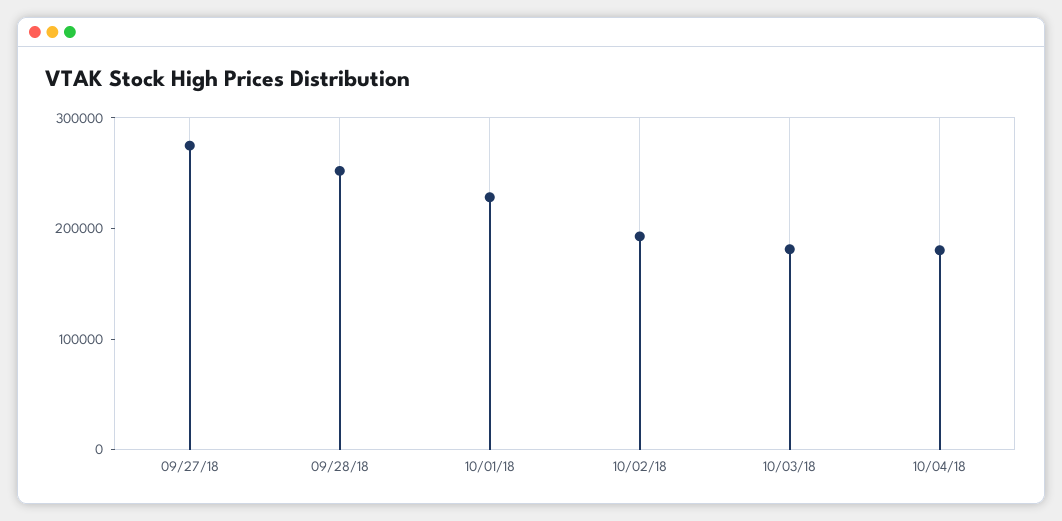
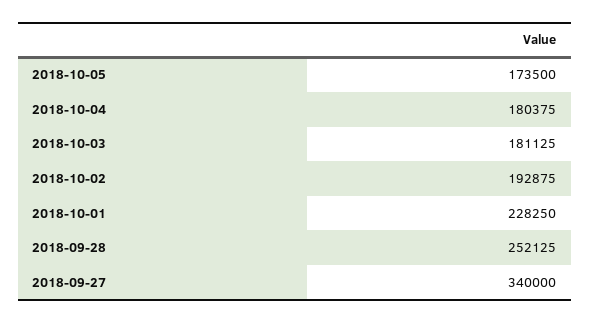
09/27/18: 280000 -> 340000
2018-10-05: none -> 173500

